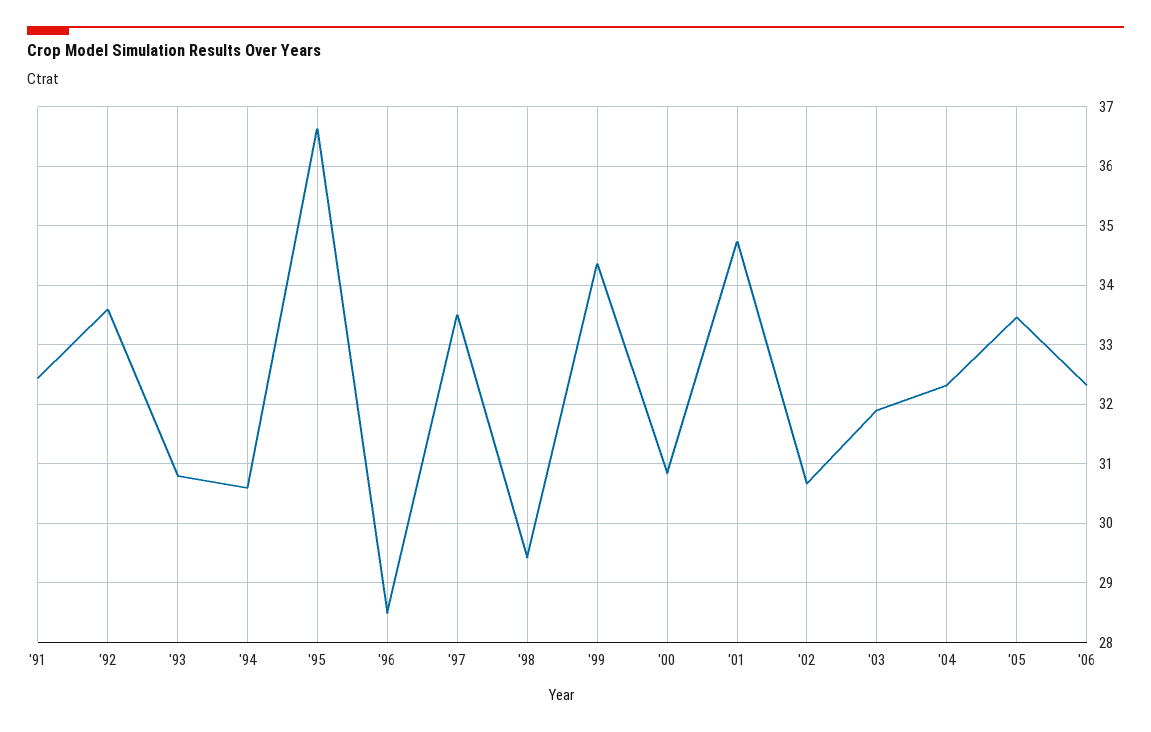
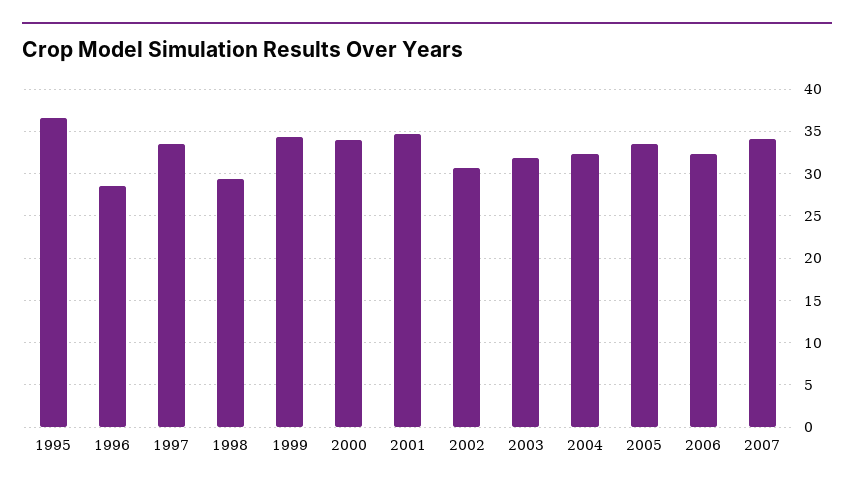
'91: 32.4 -> none
'92: 33.6 -> none
'93: 30.8 -> none
'94: 30.6 -> none
'00: 30.8 -> 34
2007: none -> 34

